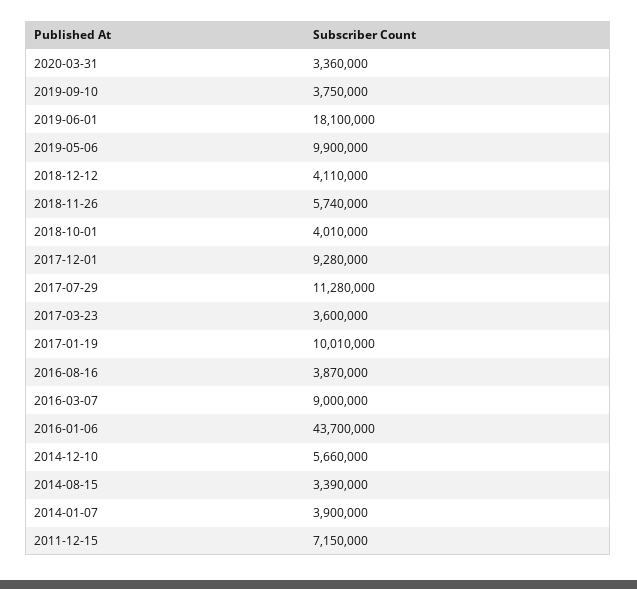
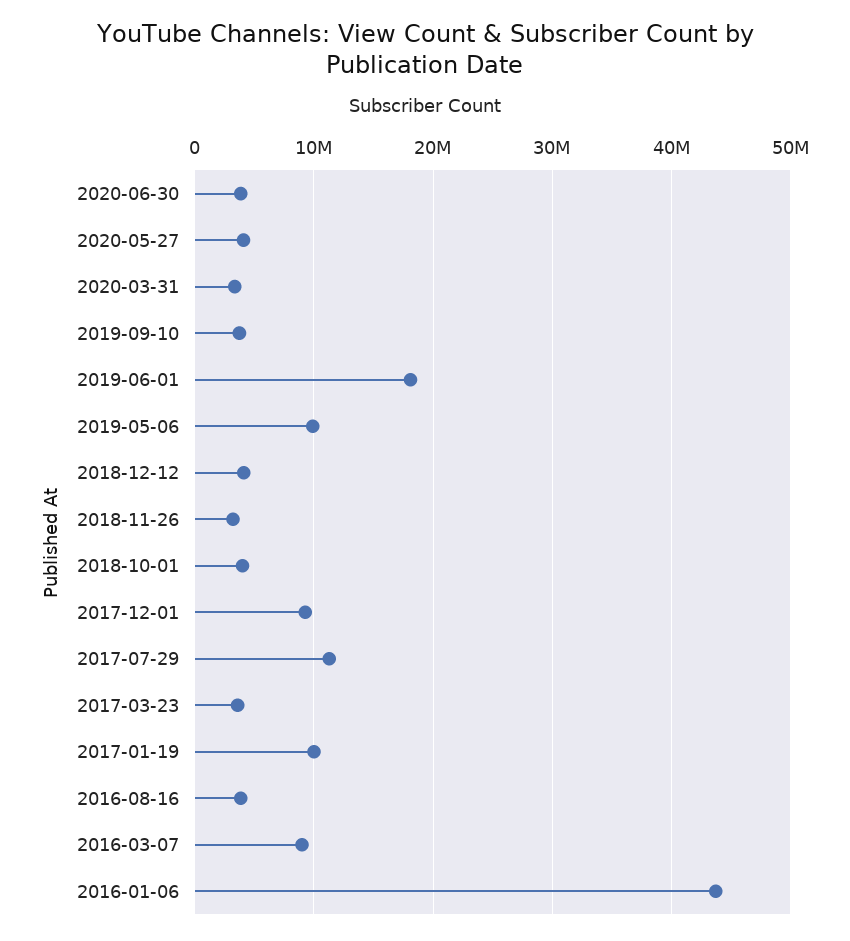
2018-11-26: 5740000 -> 3000000
2014-12-10: 5660000 -> none
2014-08-15: 3390000 -> none
2014-01-07: 3900000 -> none
2011-12-15: 7150000 -> none
2020-06-30: none -> 4000000
2020-05-27: none -> 4000000

